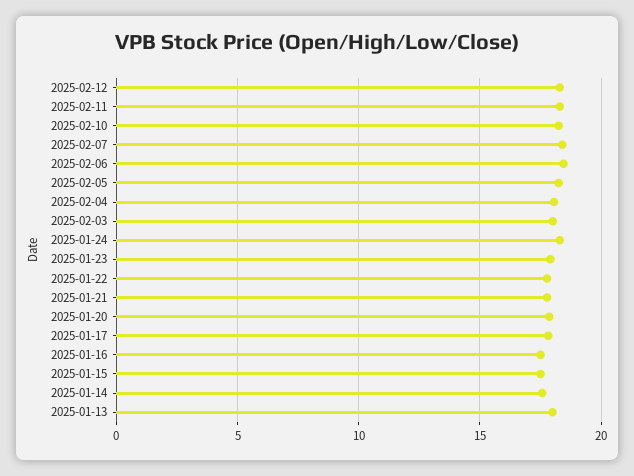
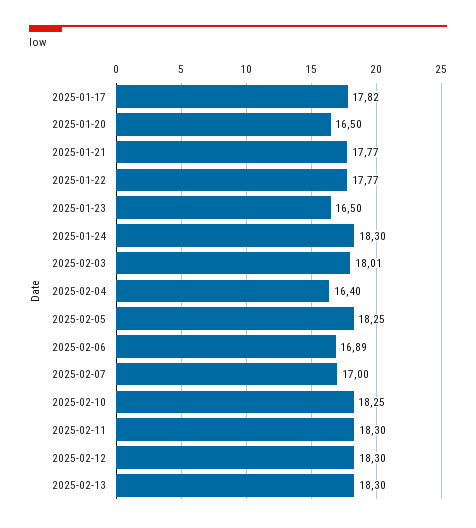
2025-02-07: 18.5 -> 17
2025-02-06: 18.5 -> 16.89
2025-02-04: 18 -> 16.4
2025-01-23: 18 -> 16.5
2025-01-20: 18 -> 16.5
2025-01-16: 17.5 -> none
2025-01-15: 17.5 -> none
2025-01-14: 17.5 -> none
2025-01-13: 18 -> none
2025-02-13: none -> 18.3

